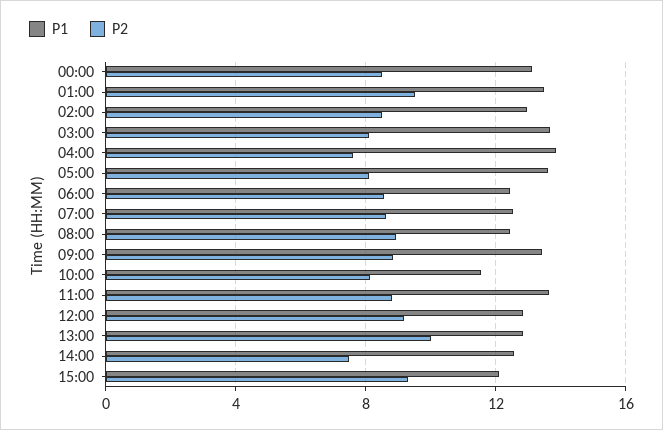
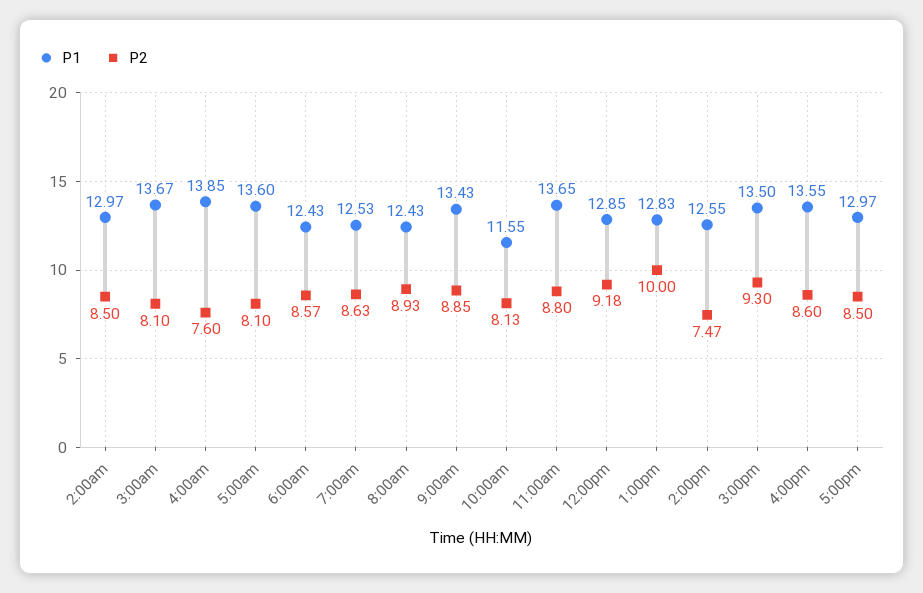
P1, 00:00: 13 -> none
P2, 00:00: 8.5 -> none
P1, 01:00: 13.5 -> none
P2, 01:00: 9.5 -> none
P1, 15:00: 12 -> 13.5
P1, 4:00pm: none -> 13.55
P2, 4:00pm: none -> 8.6
P1, 5:00pm: none -> 12.97
P2, 5:00pm: none -> 8.5

